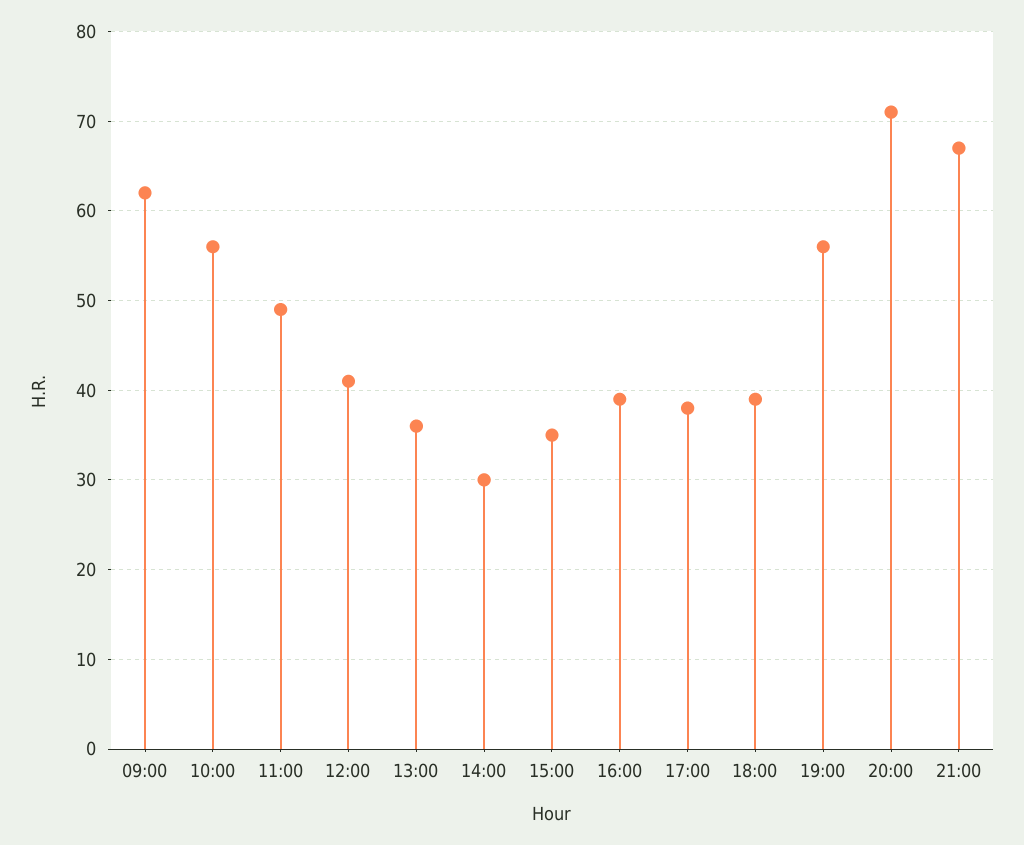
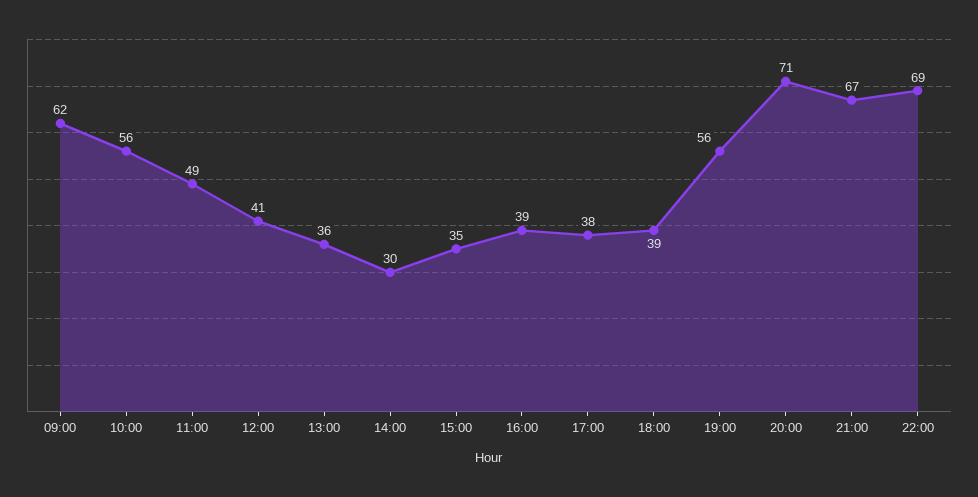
22:00: none -> 69

